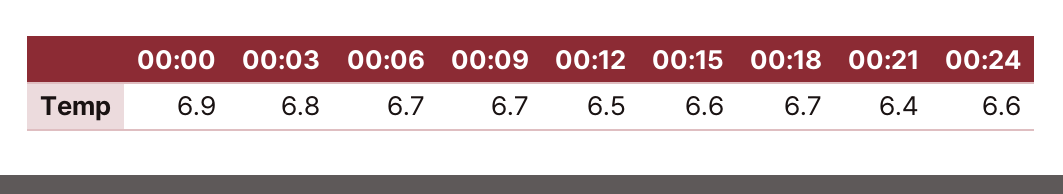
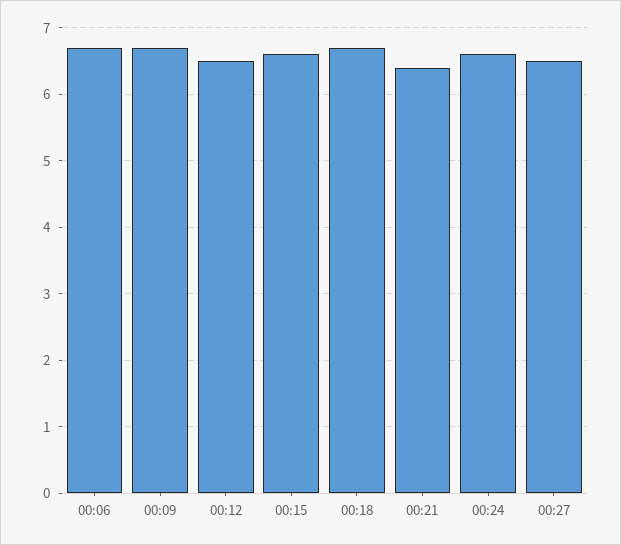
00:00: 6.9 -> none
00:03: 6.8 -> none
00:27: none -> 6.5

